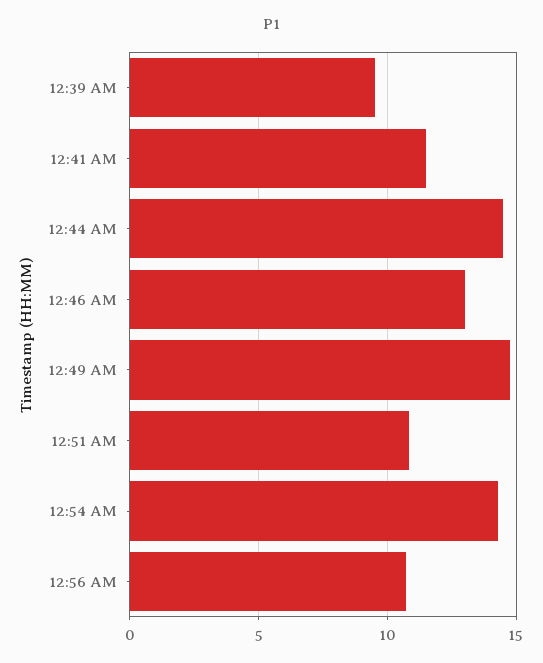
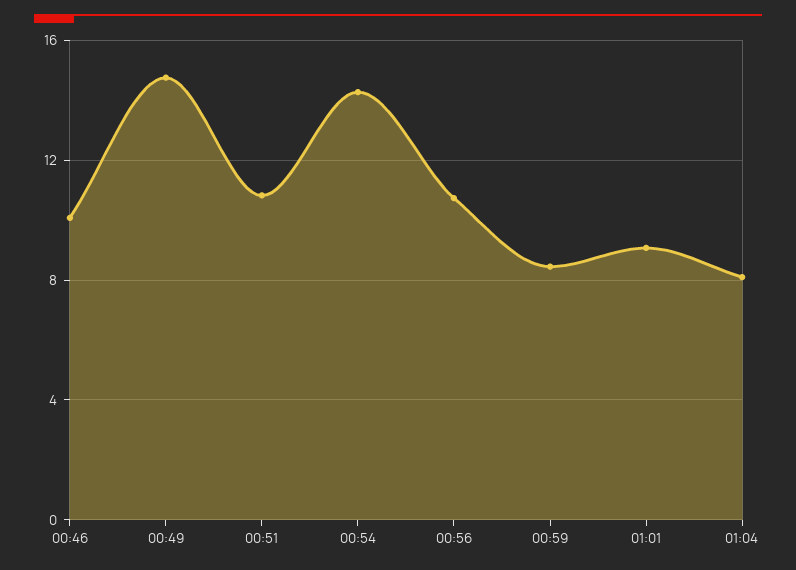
12:39 AM: 9.5 -> none
12:41 AM: 11.5 -> none
12:44 AM: 14.5 -> none
12:46 AM: 13 -> 10
00:59: none -> 8.5
01:01: none -> 9
01:04: none -> 8

